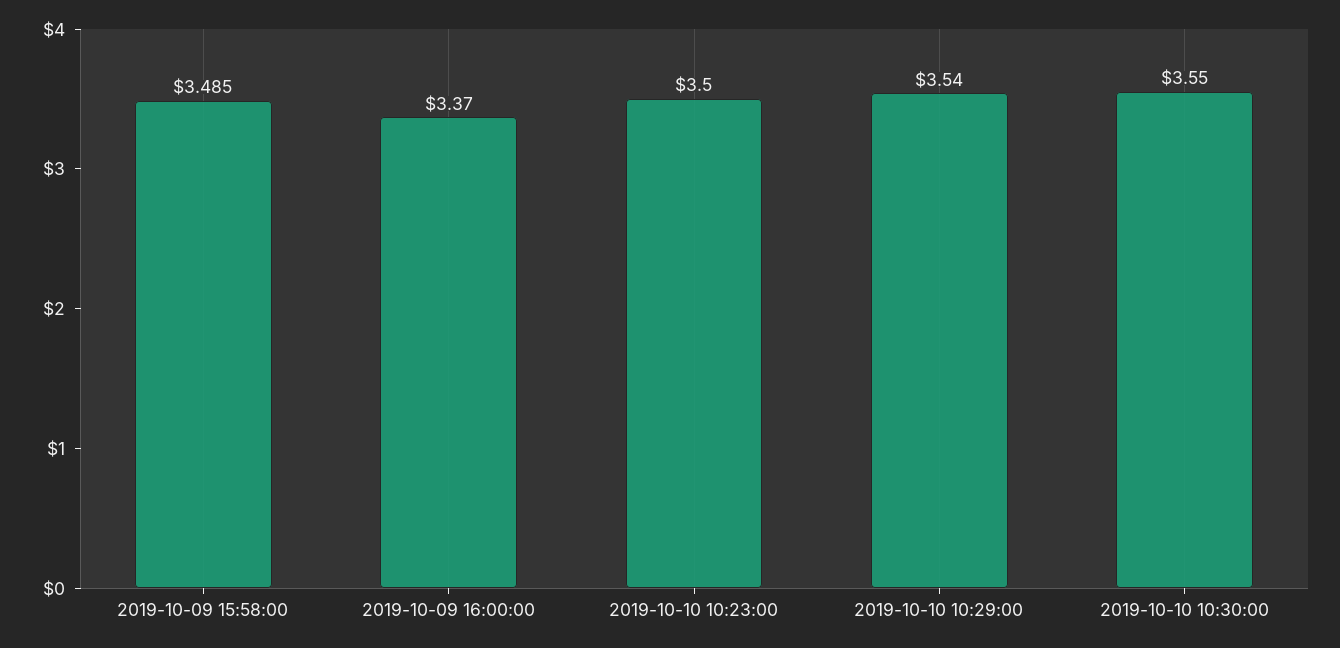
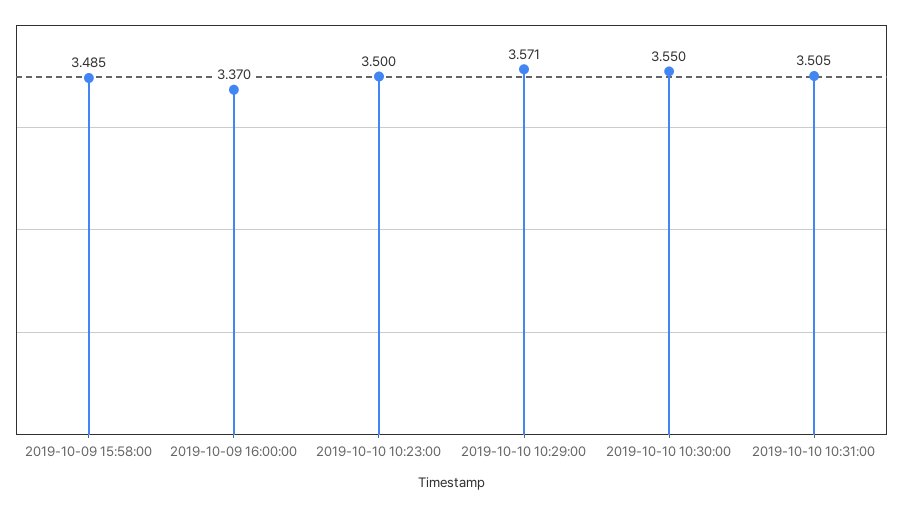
2019-10-10 10:29:00: 3.54 -> 3.571
2019-10-10 10:31:00: none -> 3.505

